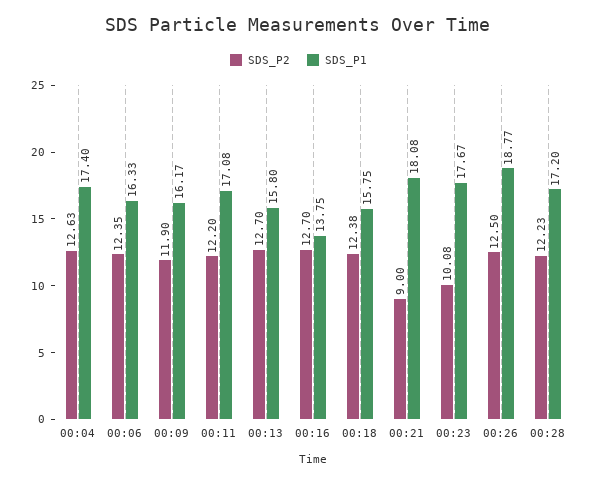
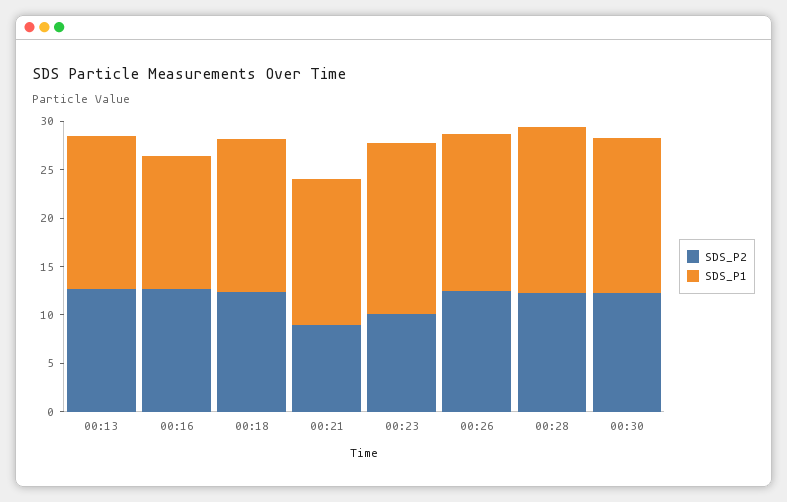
SDS_P2, 00:04: 12.63 -> none
SDS_P1, 00:04: 17.4 -> none
SDS_P2, 00:06: 12.35 -> none
SDS_P1, 00:06: 16.33 -> none
SDS_P2, 00:09: 11.9 -> none
SDS_P1, 00:09: 16.17 -> none
SDS_P2, 00:11: 12.2 -> none
SDS_P1, 00:11: 17.08 -> none
SDS_P1, 00:21: 18.08 -> 15
SDS_P1, 00:26: 18.77 -> 16
SDS_P2, 00:30: none -> 12
SDS_P1, 00:30: none -> 16

